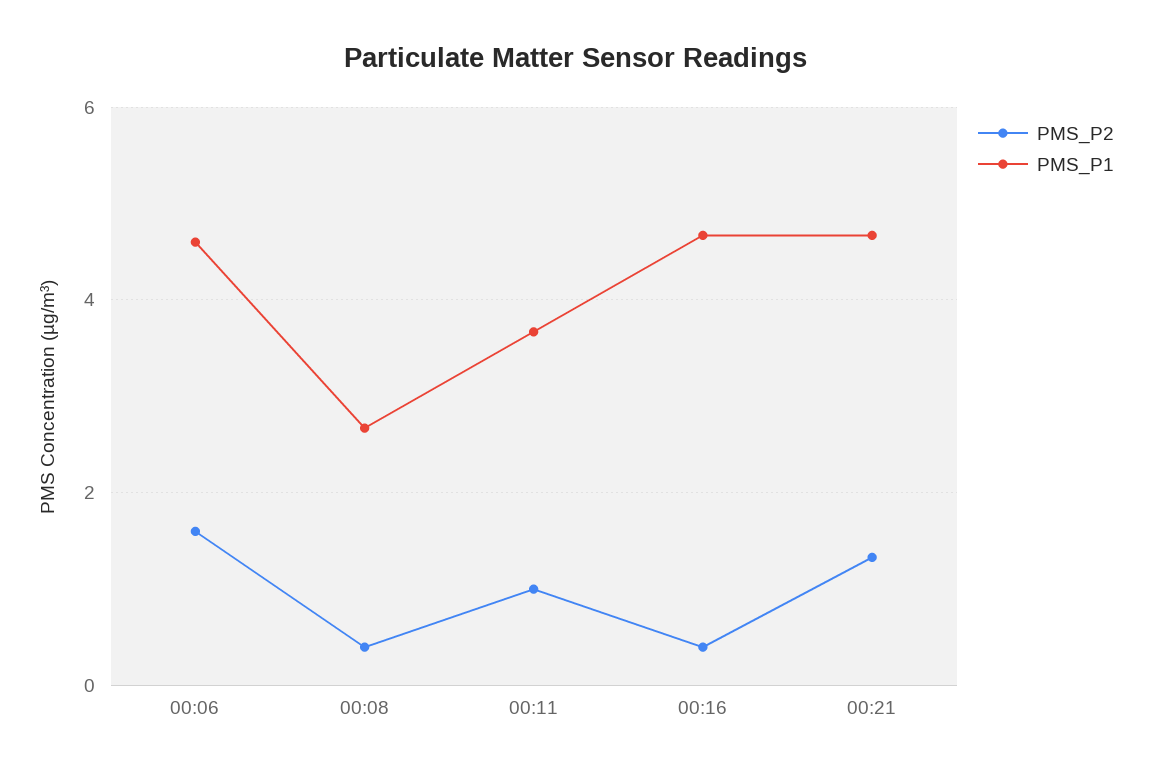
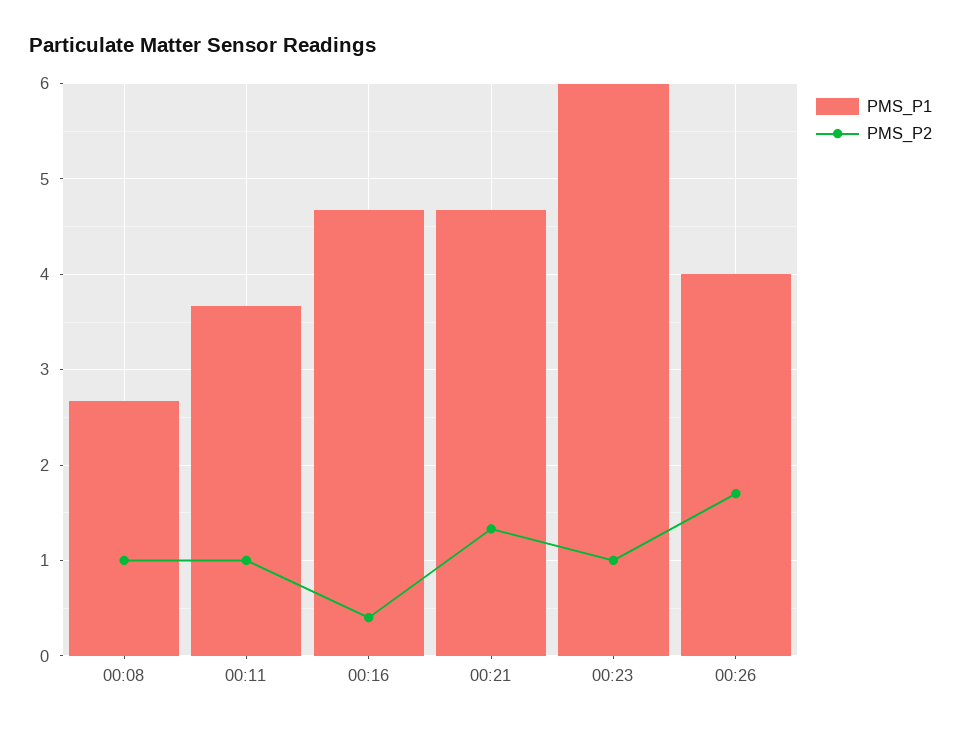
PMS_P2, 00:06: 1.6 -> none
PMS_P1, 00:06: 4.6 -> none
PMS_P2, 00:08: 0.4 -> 1
PMS_P1, 00:23: none -> 6
PMS_P2, 00:23: none -> 1
PMS_P1, 00:26: none -> 4
PMS_P2, 00:26: none -> 1.7

